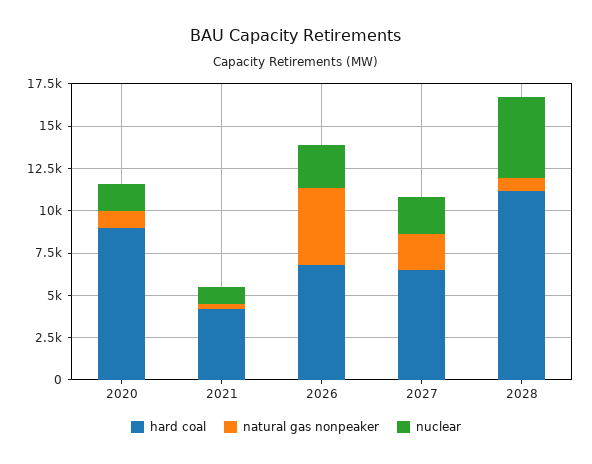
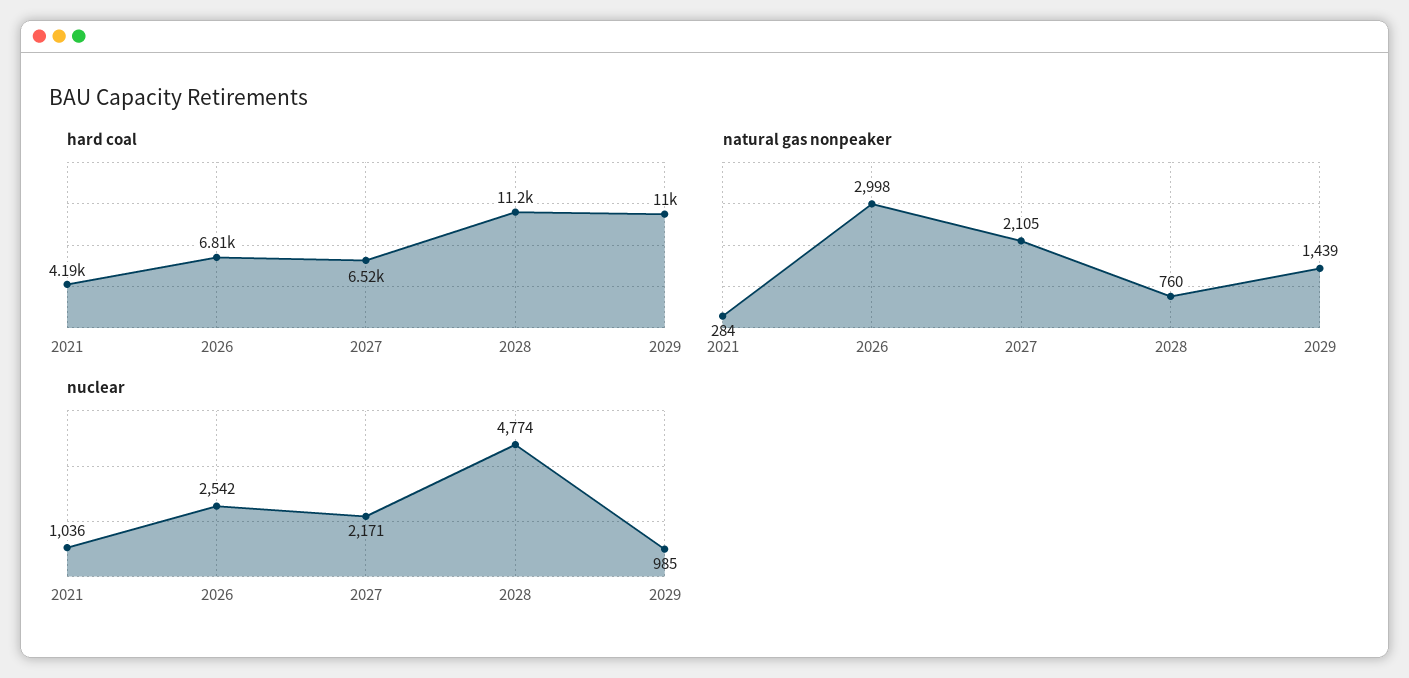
hard coal, 2020: 9000 -> none
natural gas nonpeaker, 2020: 1000 -> none
nuclear, 2020: 1500 -> none
natural gas nonpeaker, 2026: 4500 -> 2998
hard coal, 2029: none -> 11000
natural gas nonpeaker, 2029: none -> 1439
nuclear, 2029: none -> 985

